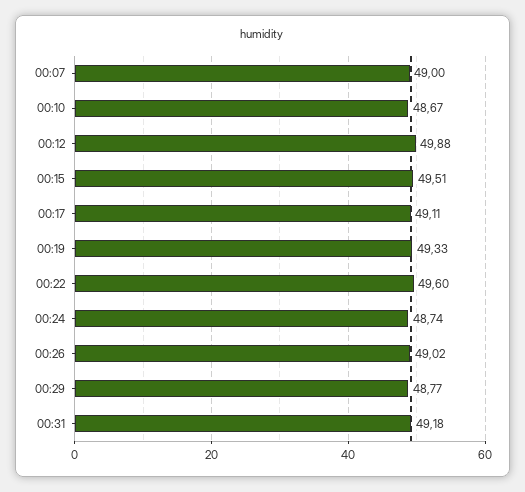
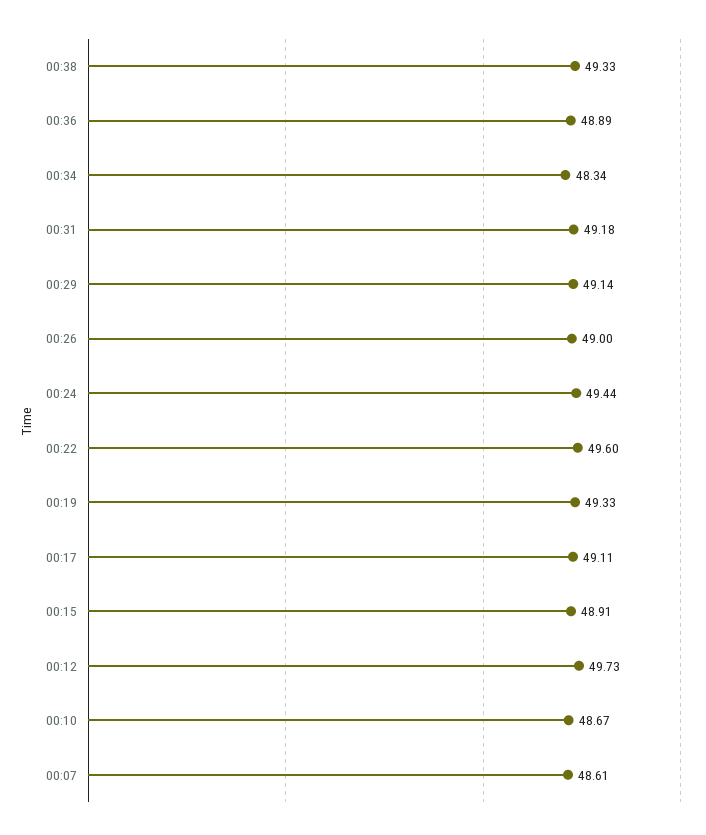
00:07: 49 -> 48.61
00:12: 49.88 -> 49.73
00:15: 49.51 -> 48.91
00:24: 48.74 -> 49.44
00:26: 49.02 -> 49
00:29: 48.77 -> 49.14
00:38: none -> 49.33
00:36: none -> 48.89
00:34: none -> 48.34

